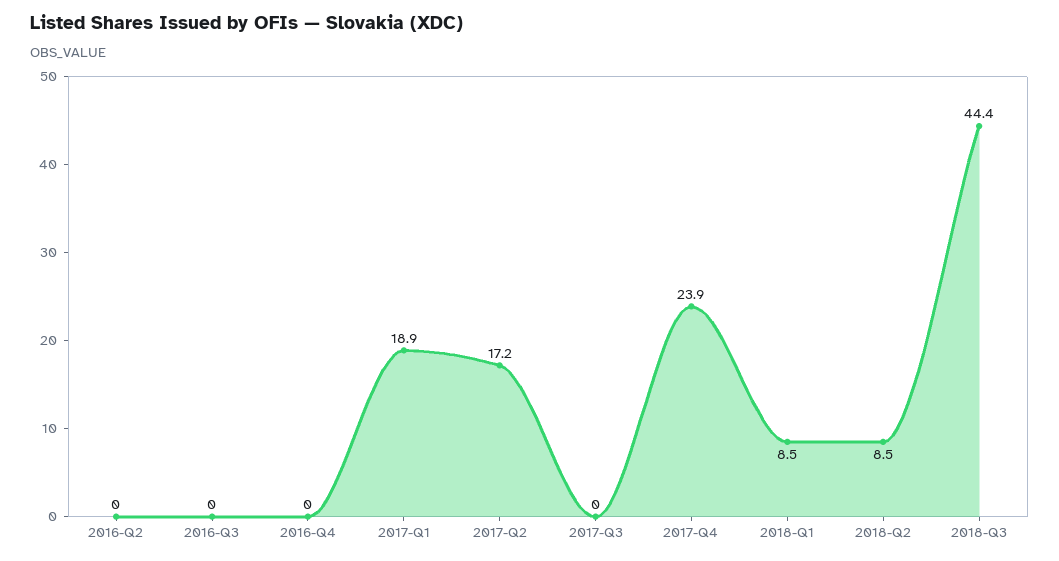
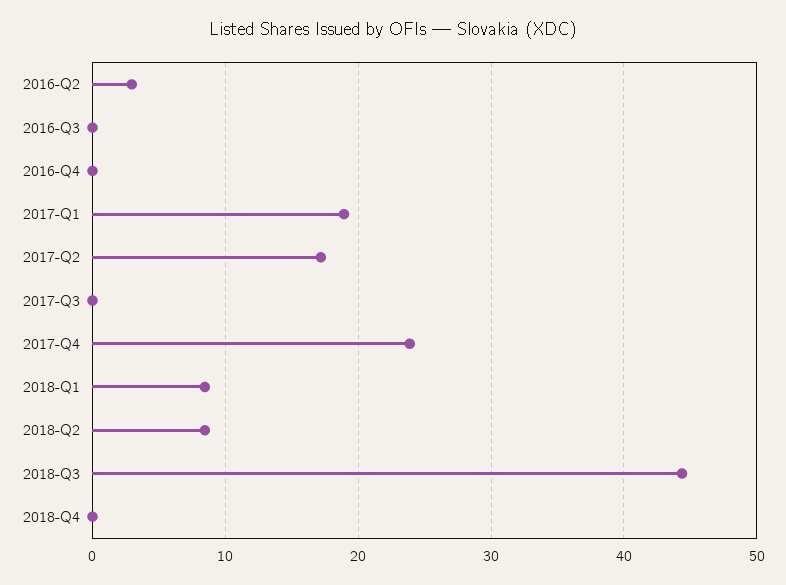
2016-Q2: 0 -> 3
2018-Q4: none -> 0

